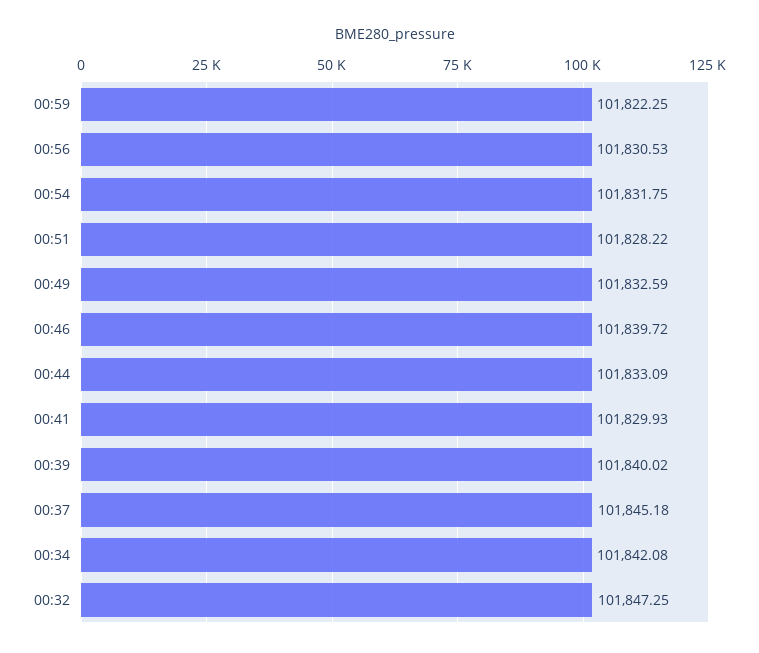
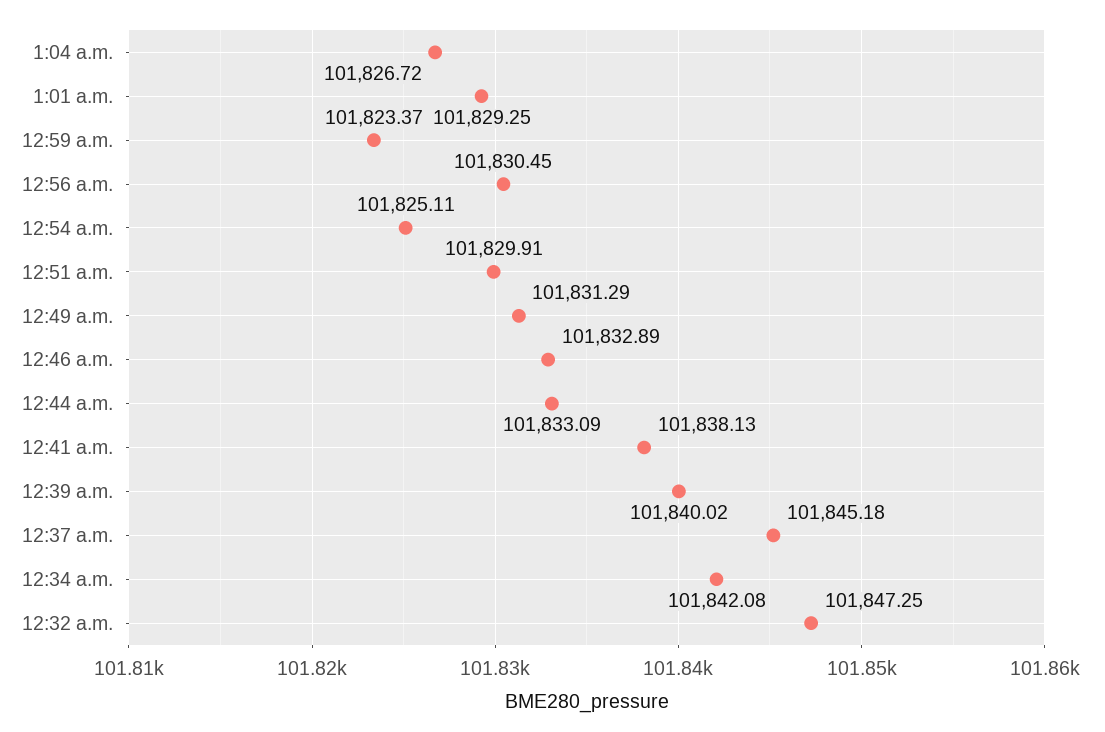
00:59: 101822.25 -> 101823.37
00:56: 101830.53 -> 101830.45
00:54: 101831.75 -> 101825.11
00:51: 101828.22 -> 101829.91
00:49: 101832.59 -> 101831.29
00:46: 101839.72 -> 101832.89
00:41: 101829.93 -> 101838.13
1:04 a.m.: none -> 101826.72
1:01 a.m.: none -> 101829.25

